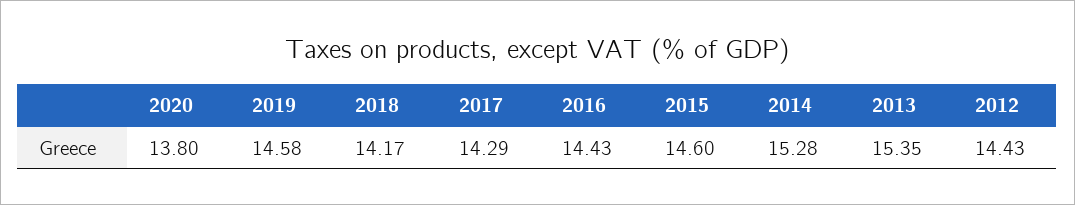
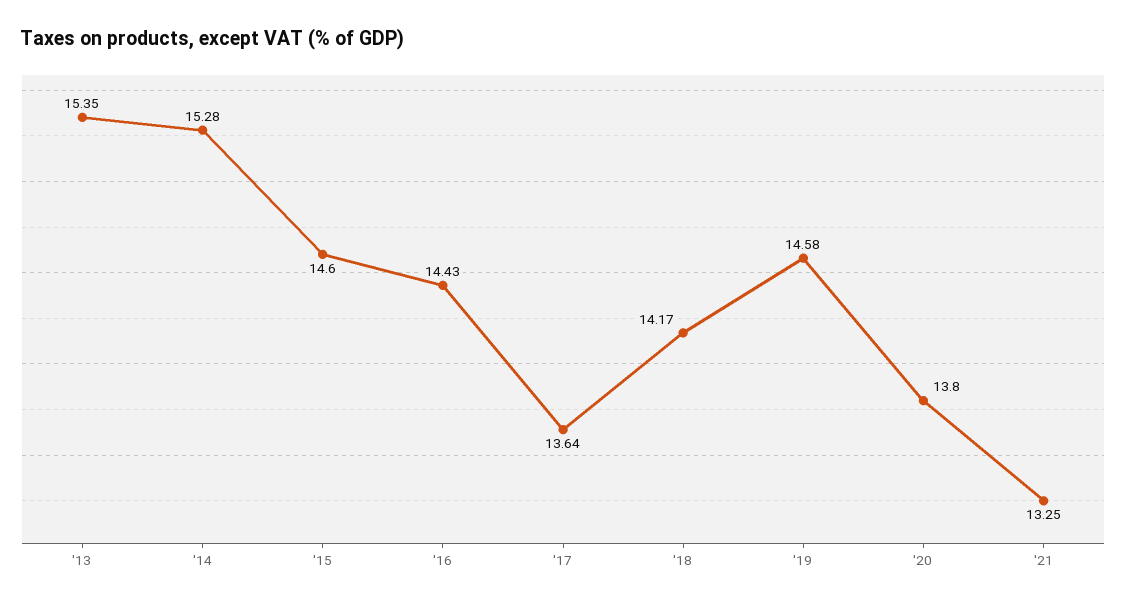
2017: 14.29 -> 13.64
2012: 14.43 -> none
'21: none -> 13.25

